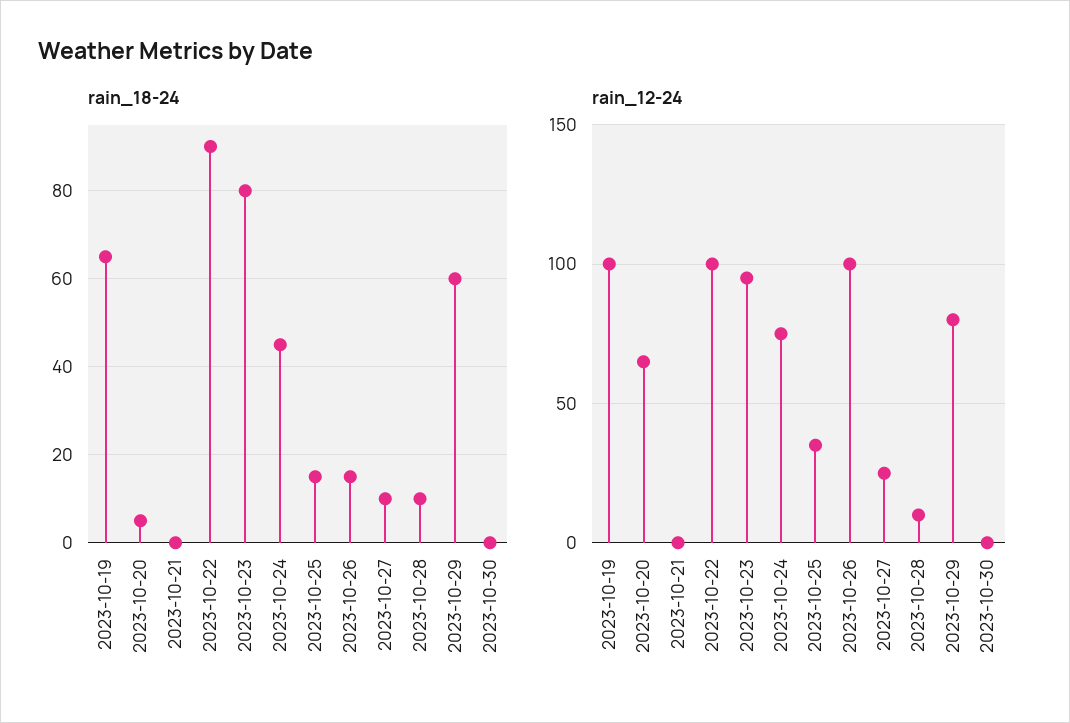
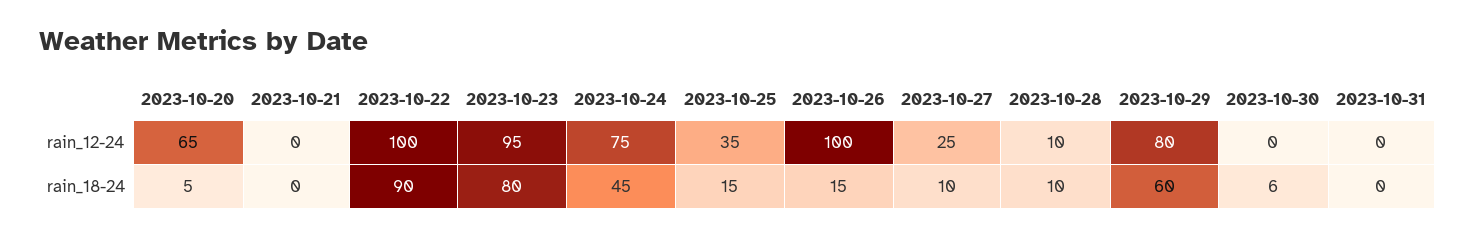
rain_18-24, 2023-10-19: 65 -> none
rain_18-24, 2023-10-30: 0 -> 6
rain_12-24, 2023-10-19: 100 -> none
rain_12-24, 2023-10-31: none -> 0
rain_18-24, 2023-10-31: none -> 0

